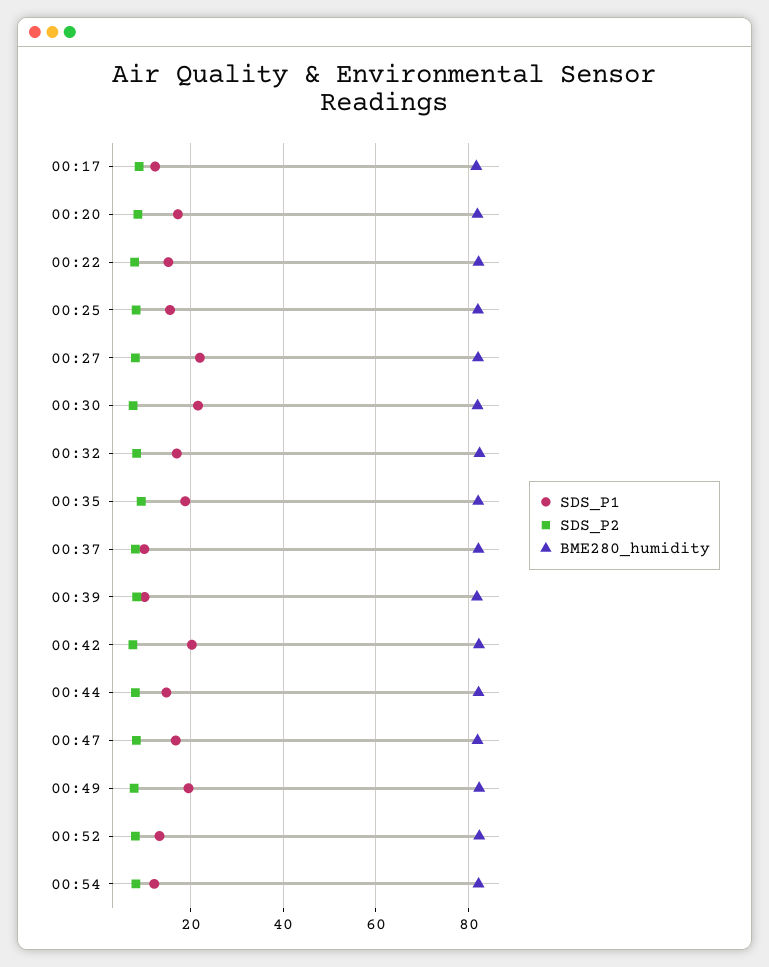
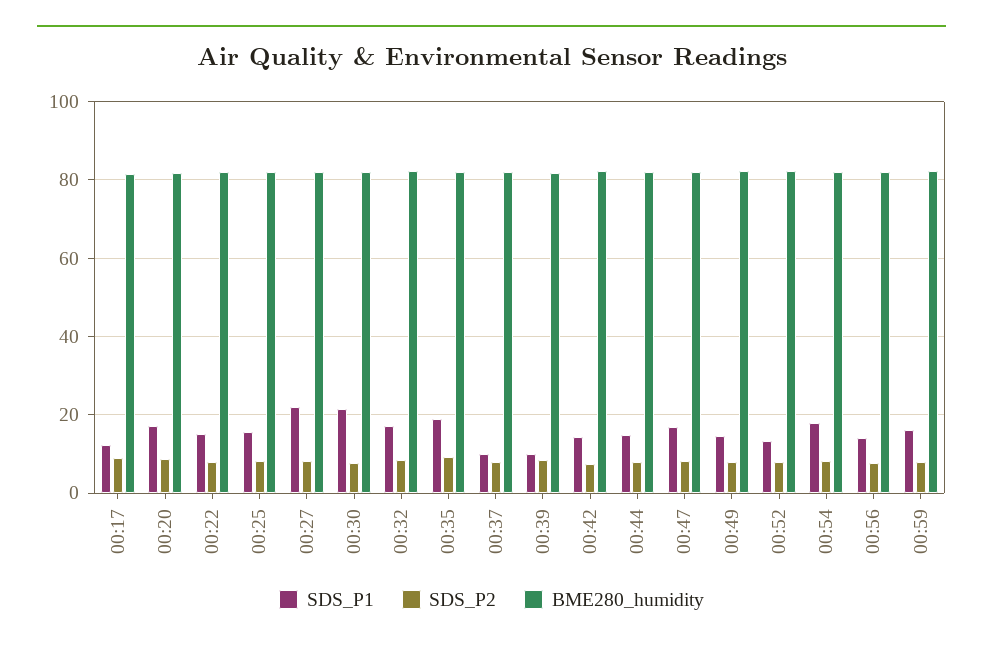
SDS_P1, 00:42: 20 -> 14
SDS_P1, 00:49: 20 -> 14
SDS_P1, 00:54: 12 -> 18
SDS_P1, 00:56: none -> 14
SDS_P2, 00:56: none -> 8
BME280_humidity, 00:56: none -> 82
SDS_P1, 00:59: none -> 16
SDS_P2, 00:59: none -> 8
BME280_humidity, 00:59: none -> 82

